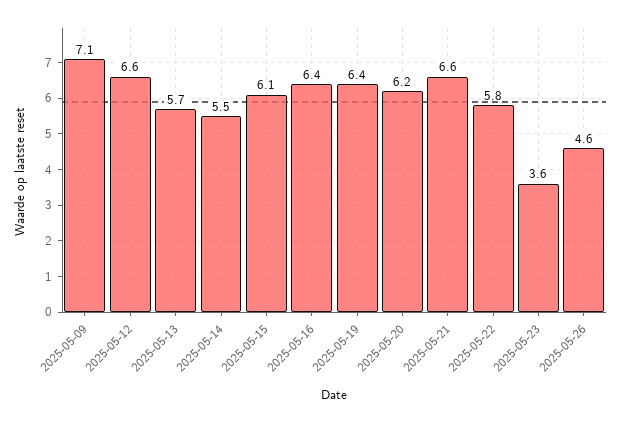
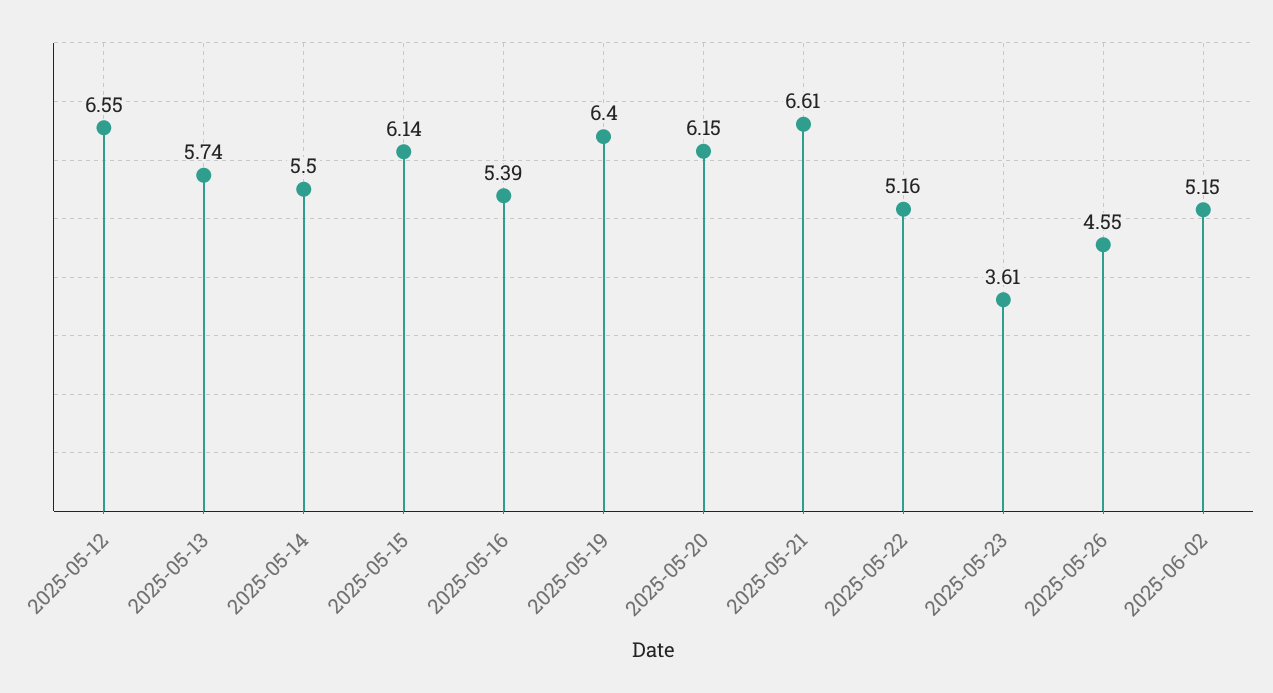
2025-05-09: 7.1 -> none
2025-05-16: 6.4 -> 5.39
2025-05-22: 5.8 -> 5.16
2025-06-02: none -> 5.15

